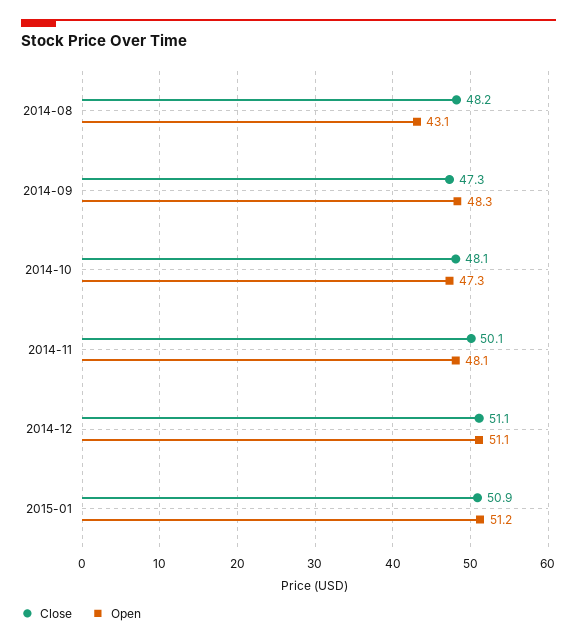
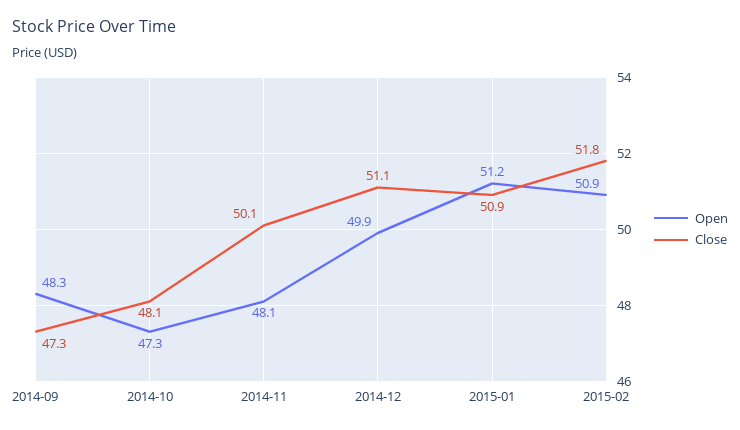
Close, 2014-08: 48.2 -> none
Open, 2014-08: 43.1 -> none
Open, 2014-12: 51.1 -> 49.9
Open, 2015-02: none -> 50.9
Close, 2015-02: none -> 51.8

